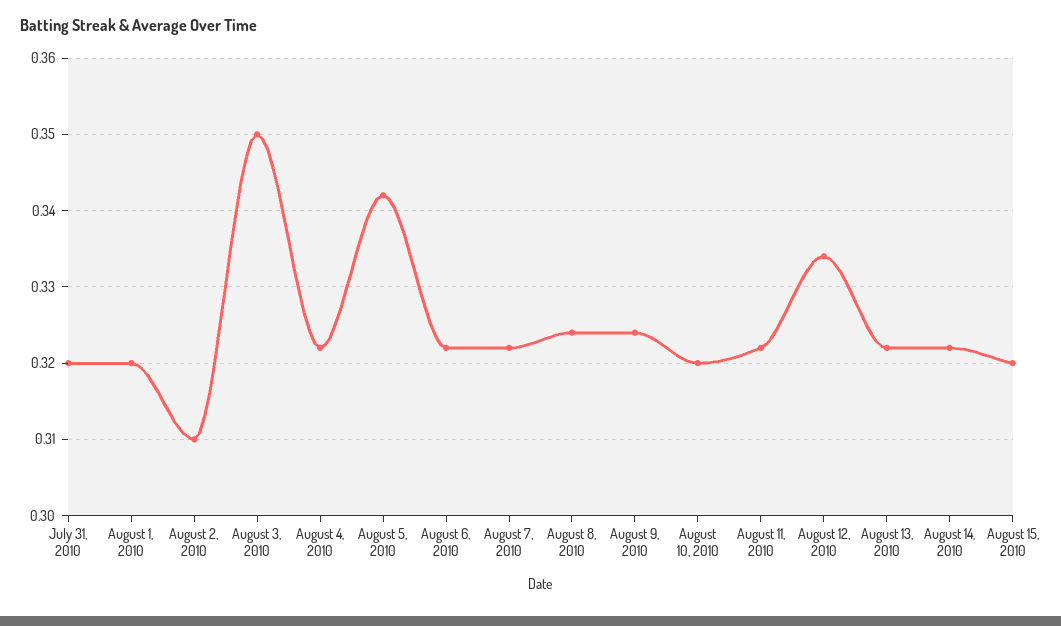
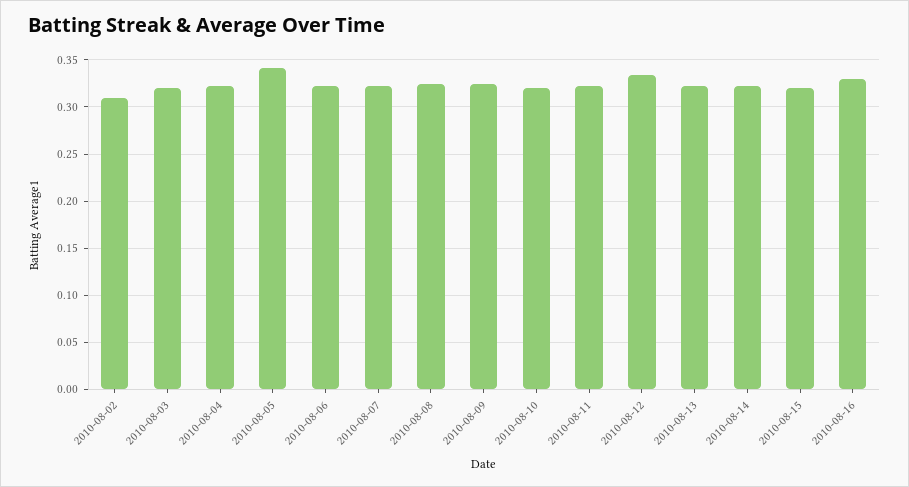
July 31, 2010: 0.32 -> none
August 1, 2010: 0.32 -> none
August 3, 2010: 0.35 -> 0.32
2010-08-16: none -> 0.33

